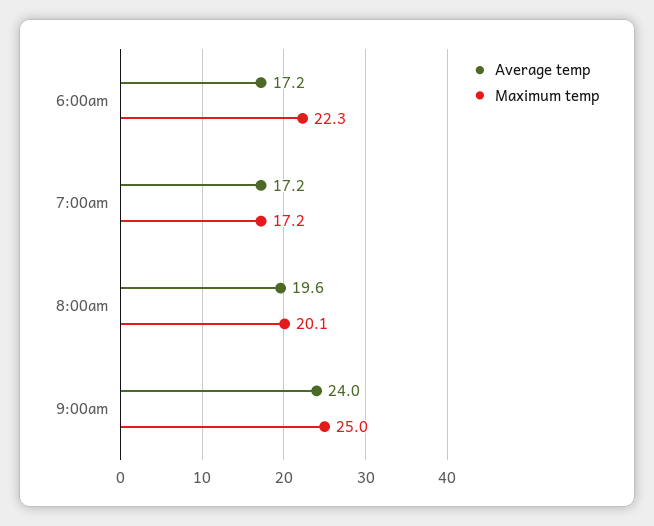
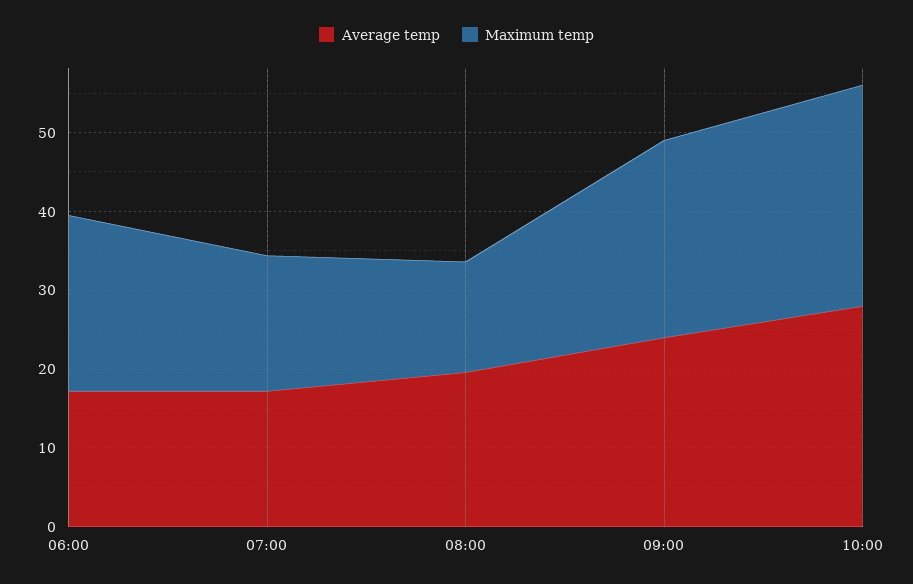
Maximum temp, 8:00am: 20.1 -> 14
Average temp, 10:00: none -> 28
Maximum temp, 10:00: none -> 28

